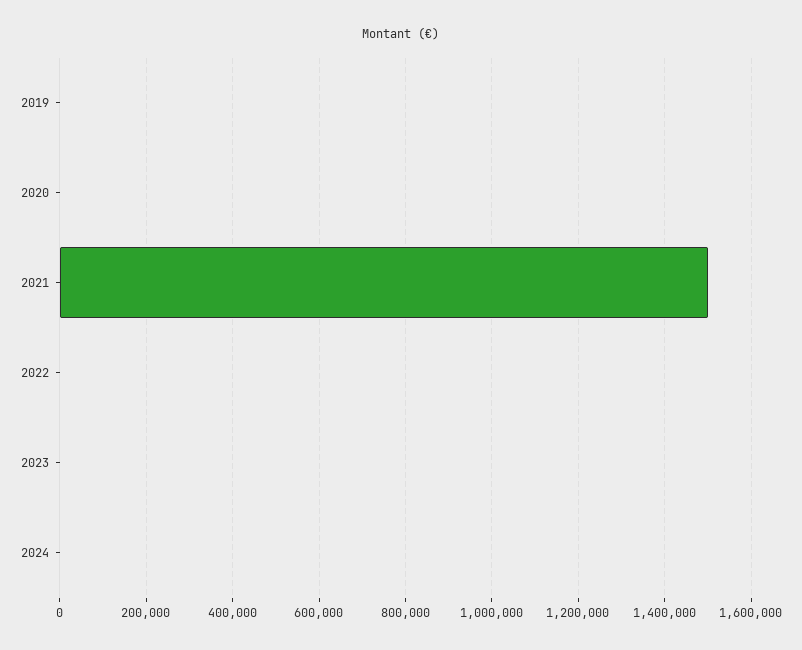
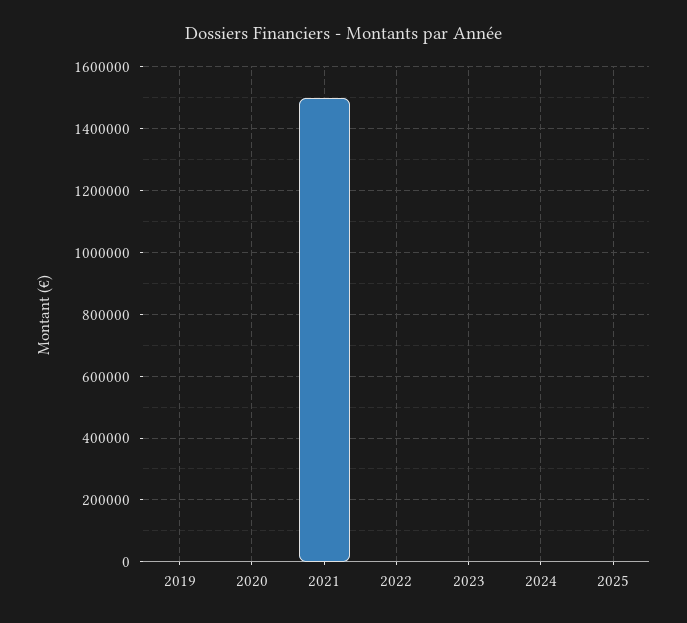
2025: none -> 0

